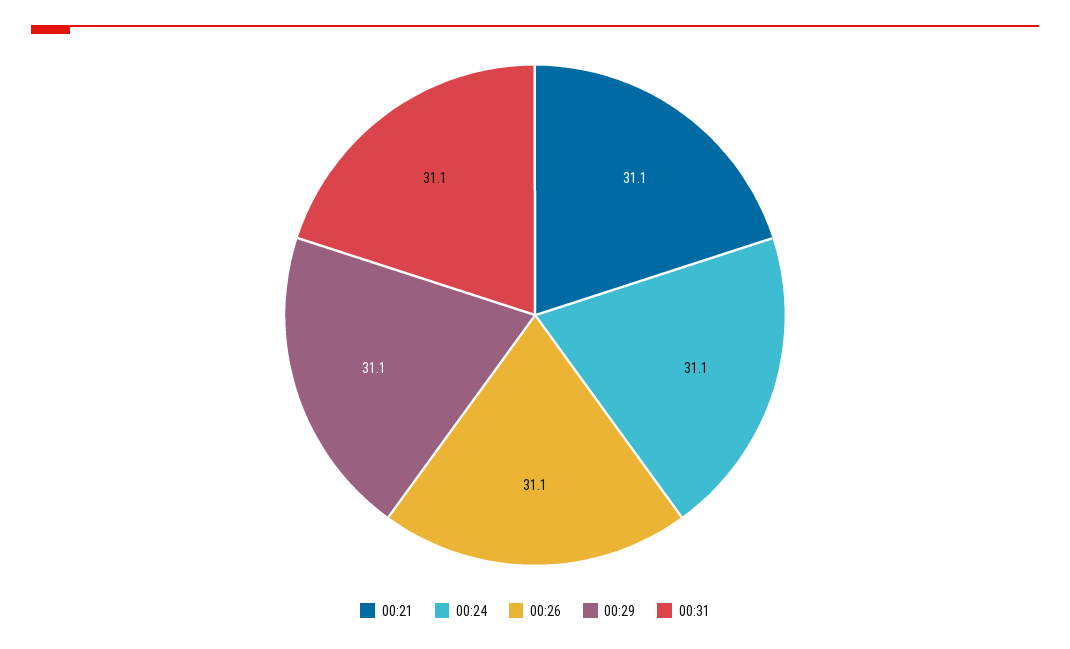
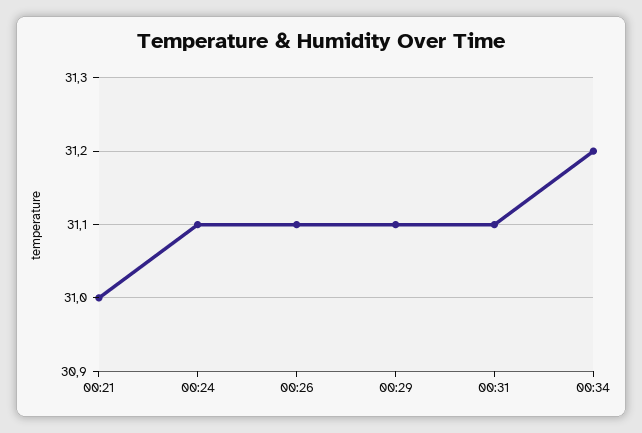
00:21: 31.1 -> 31
00:34: none -> 31.2

